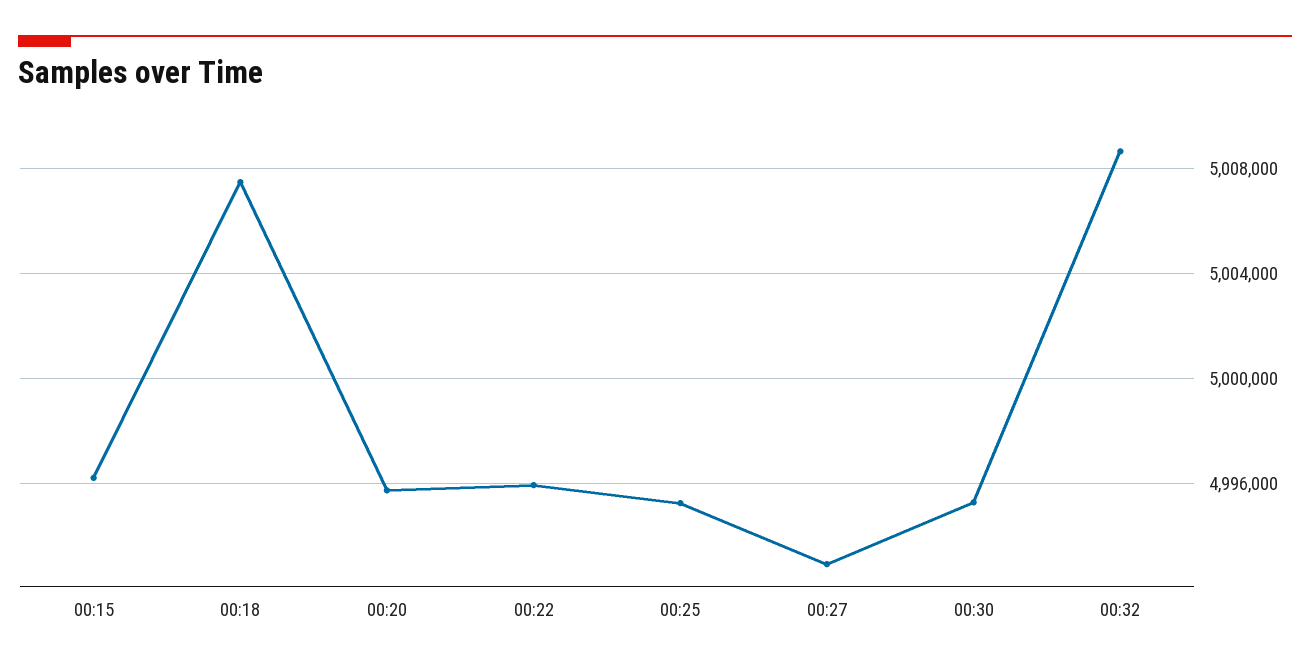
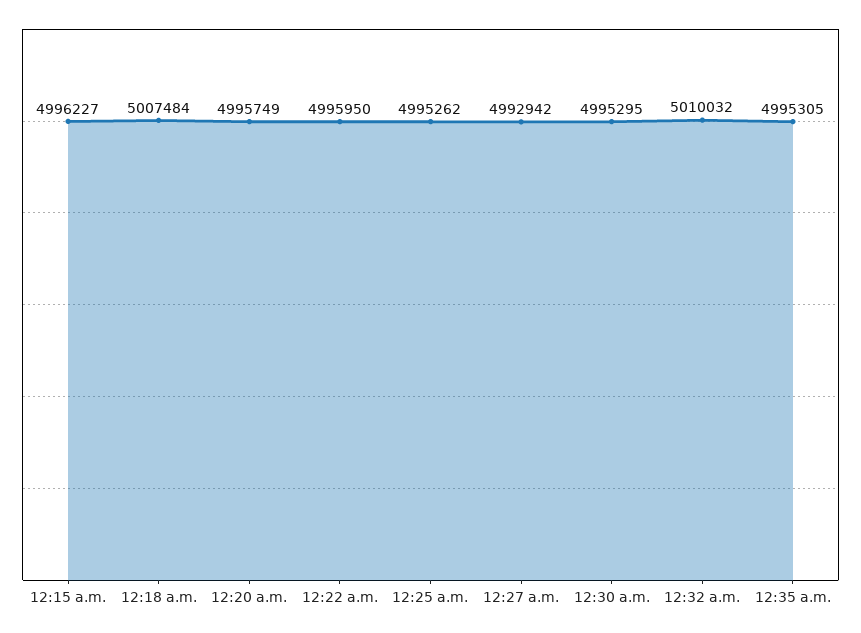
00:32: 5008500 -> 5010032
12:35 a.m.: none -> 4995305

